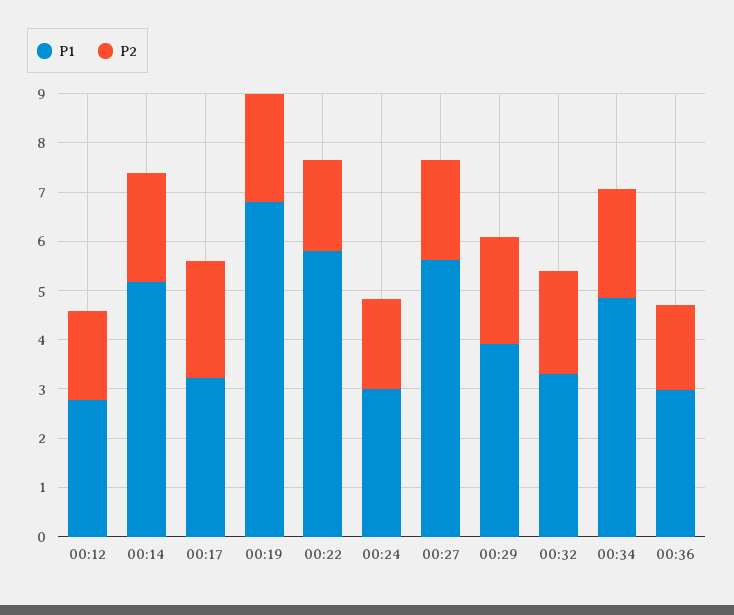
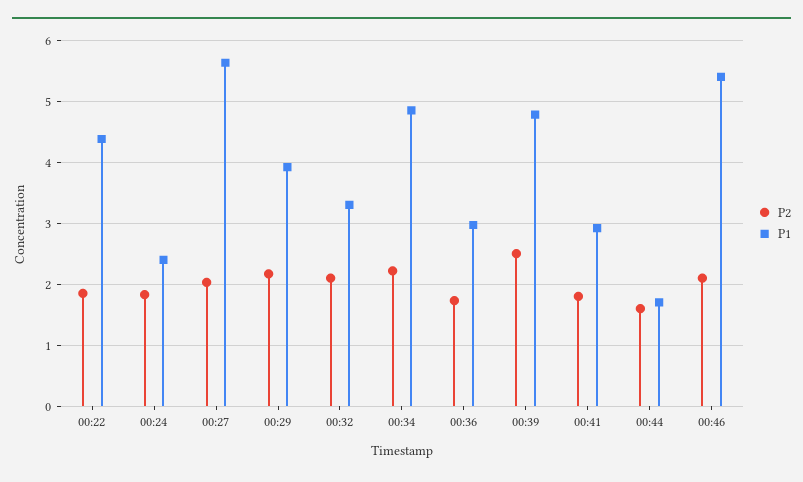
P1, 00:12: 2.8 -> none
P2, 00:12: 1.8 -> none
P1, 00:14: 5.2 -> none
P2, 00:14: 2.2 -> none
P1, 00:17: 3.2 -> none
P2, 00:17: 2.4 -> none
P1, 00:19: 6.8 -> none
P2, 00:19: 2.2 -> none
P1, 00:22: 5.8 -> 4.4
P1, 00:24: 3 -> 2.4
P2, 00:39: none -> 2.5
P1, 00:39: none -> 4.8
P2, 00:41: none -> 1.8
P1, 00:41: none -> 2.9
P2, 00:44: none -> 1.6
P1, 00:44: none -> 1.7
P2, 00:46: none -> 2.1
P1, 00:46: none -> 5.4

